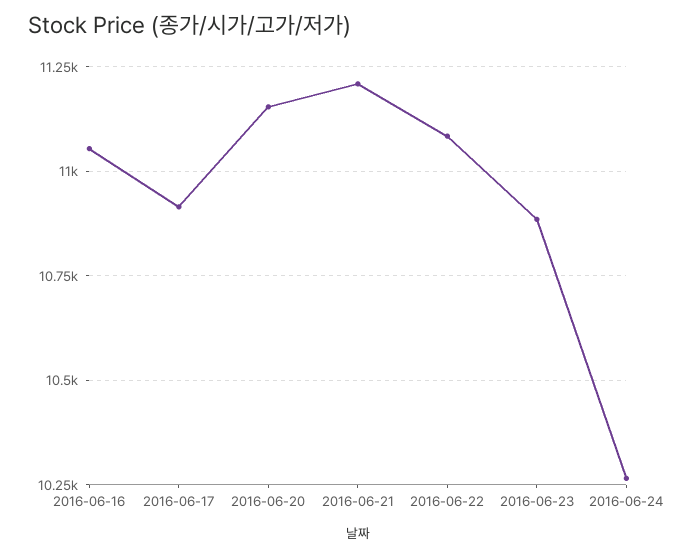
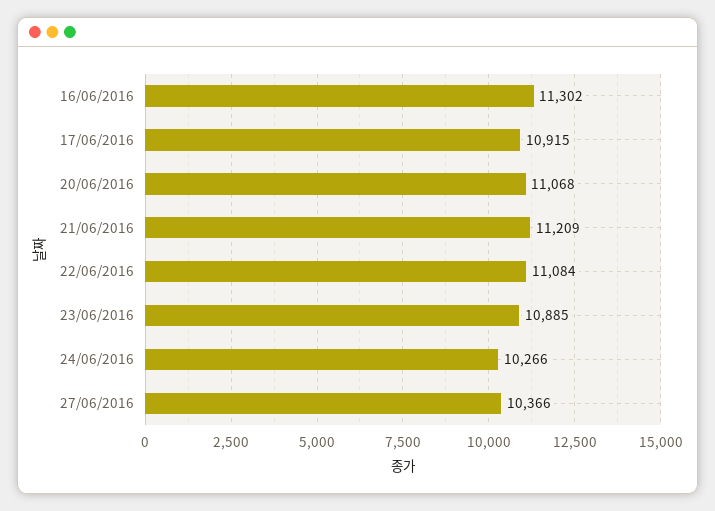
2016-06-16: 11050 -> 11302
2016-06-20: 11150 -> 11068
27/06/2016: none -> 10366

